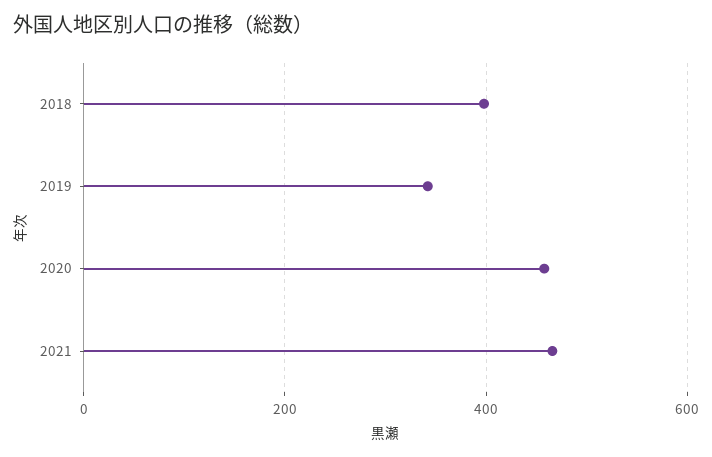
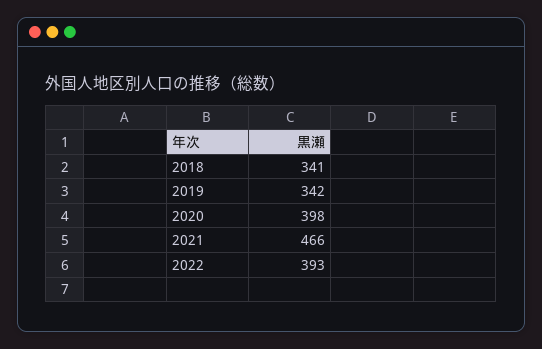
2018: 400 -> 341
2020: 460 -> 398
2022: none -> 393

